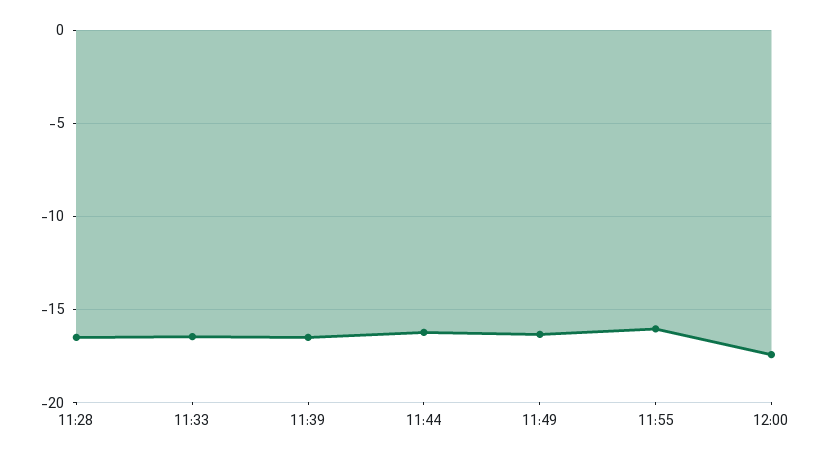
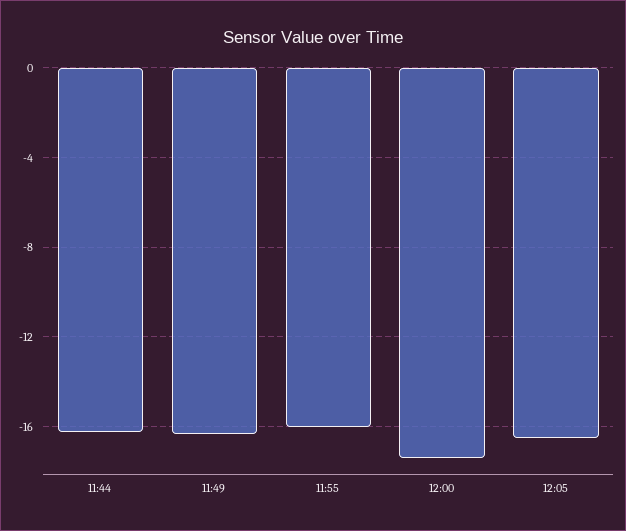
11:28: -16.5 -> none
11:33: -16.5 -> none
11:39: -16.5 -> none
12:05: none -> -16.5

